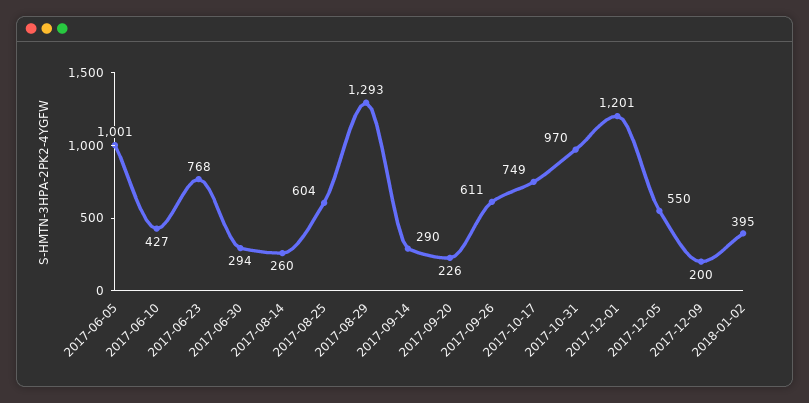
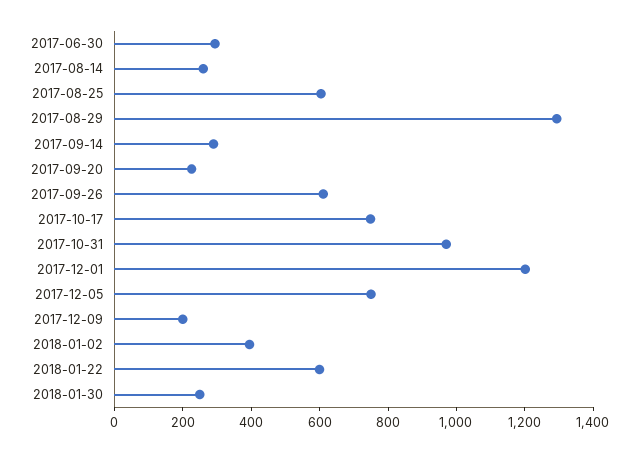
2017-06-05: 1001 -> none
2017-06-10: 427 -> none
2017-06-23: 768 -> none
2017-12-05: 550 -> 750
2018-01-22: none -> 600
2018-01-30: none -> 250

